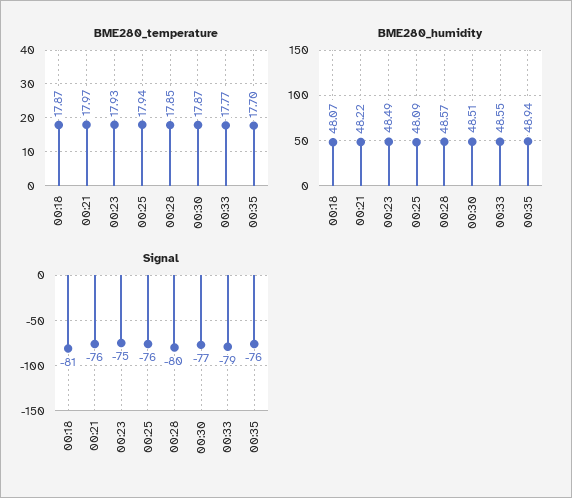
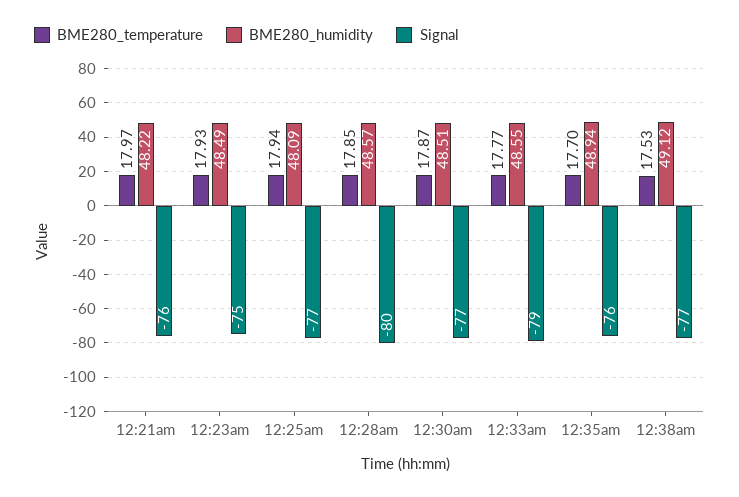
BME280_temperature, 00:18: 17.87 -> none
BME280_humidity, 00:18: 48.07 -> none
Signal, 00:18: -81 -> none
Signal, 00:25: -76 -> -77
BME280_temperature, 12:38am: none -> 17.53
BME280_humidity, 12:38am: none -> 49.12
Signal, 12:38am: none -> -77

